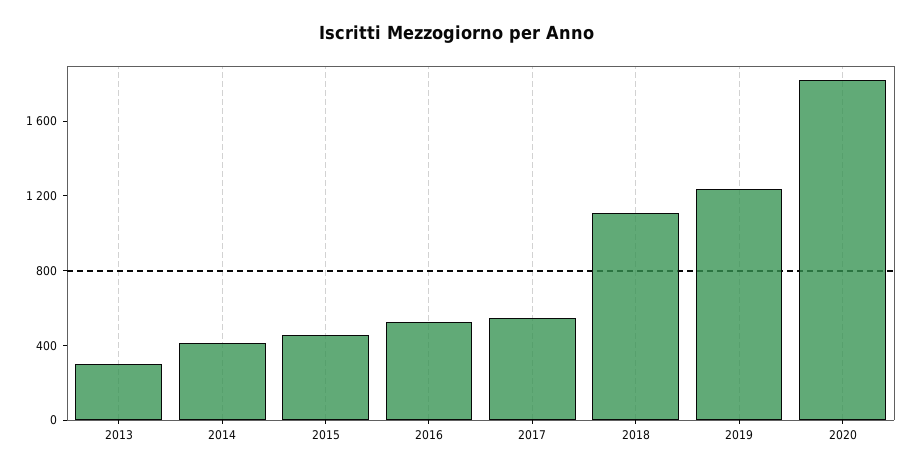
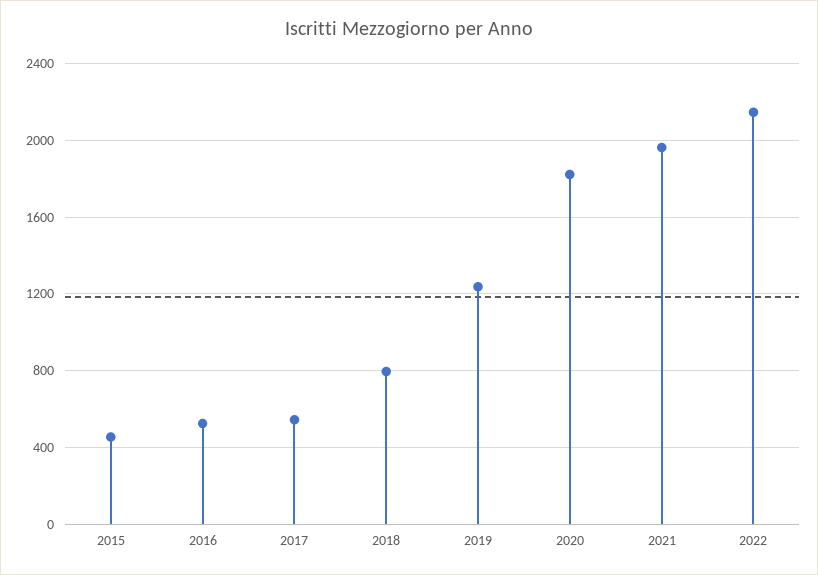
2013: 300 -> none
2014: 400 -> none
2018: 1100 -> 800
2021: none -> 1950
2022: none -> 2150

